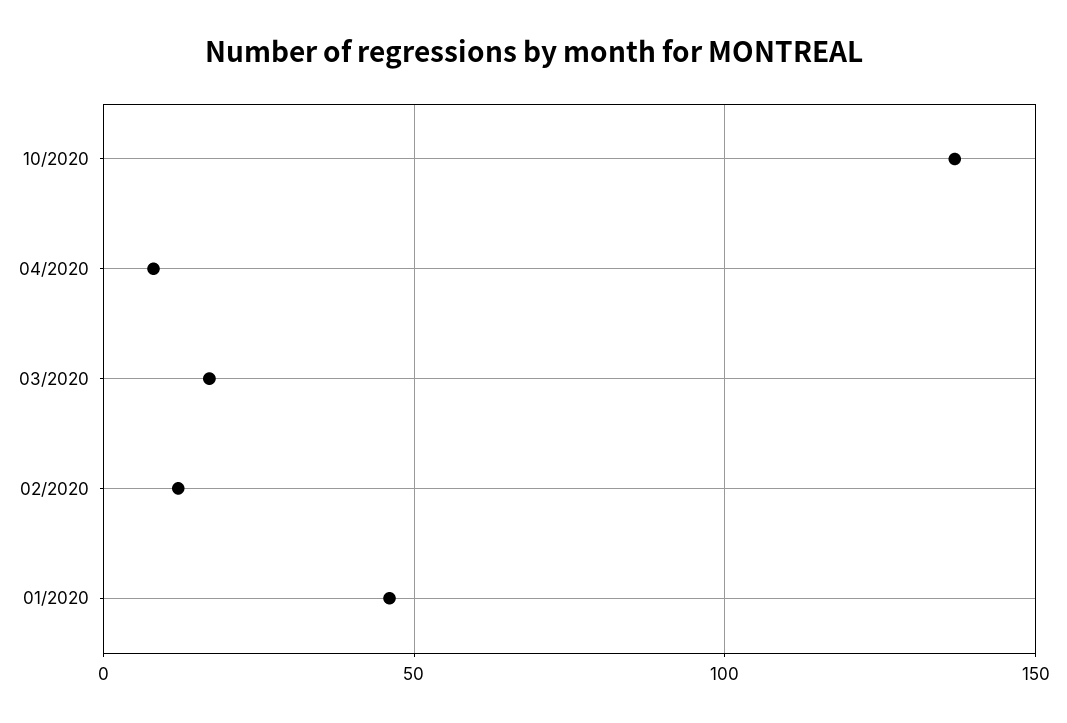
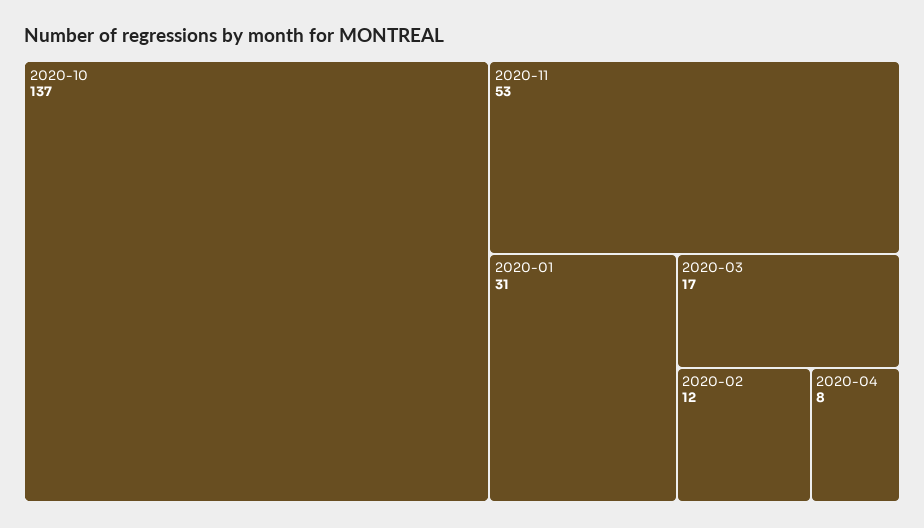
01/2020: 45 -> 31
2020-11: none -> 53

